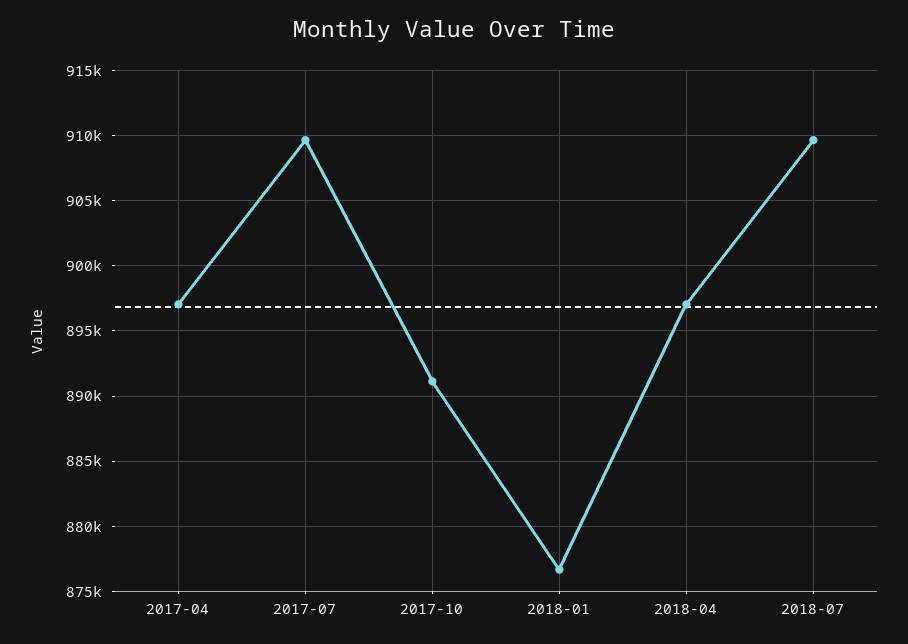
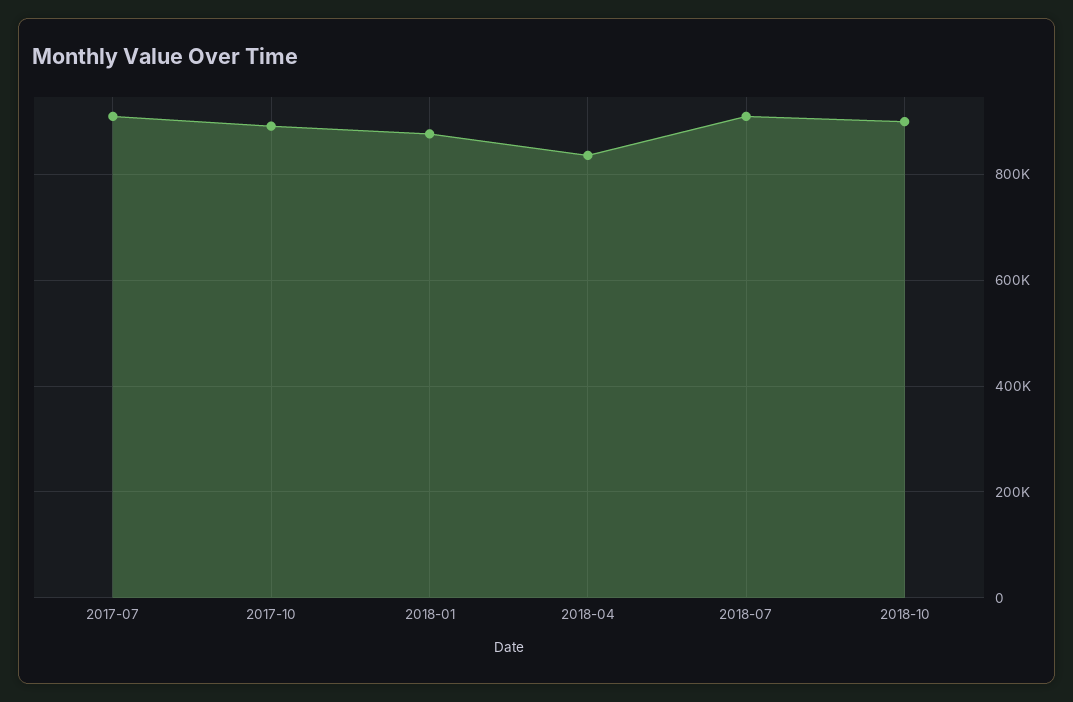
2017-04: 897000 -> none
2018-04: 897000 -> 840000
2018-10: none -> 900000

